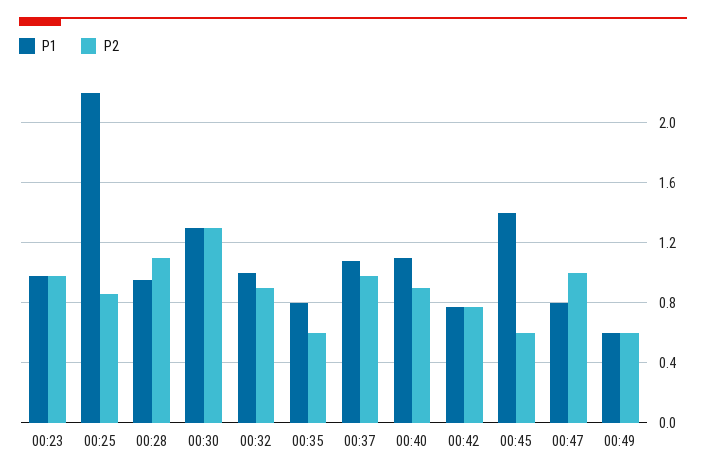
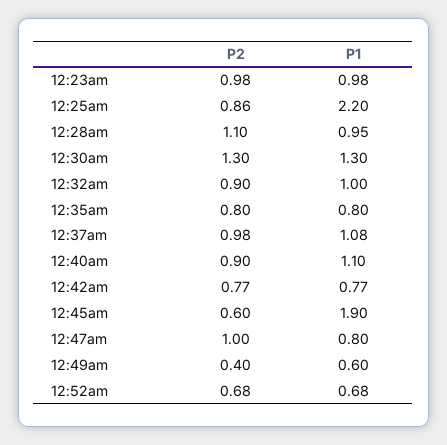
P2, 00:35: 0.6 -> 0.8
P1, 00:45: 1.4 -> 1.9
P2, 00:49: 0.6 -> 0.4
P2, 12:52am: none -> 0.68
P1, 12:52am: none -> 0.68

